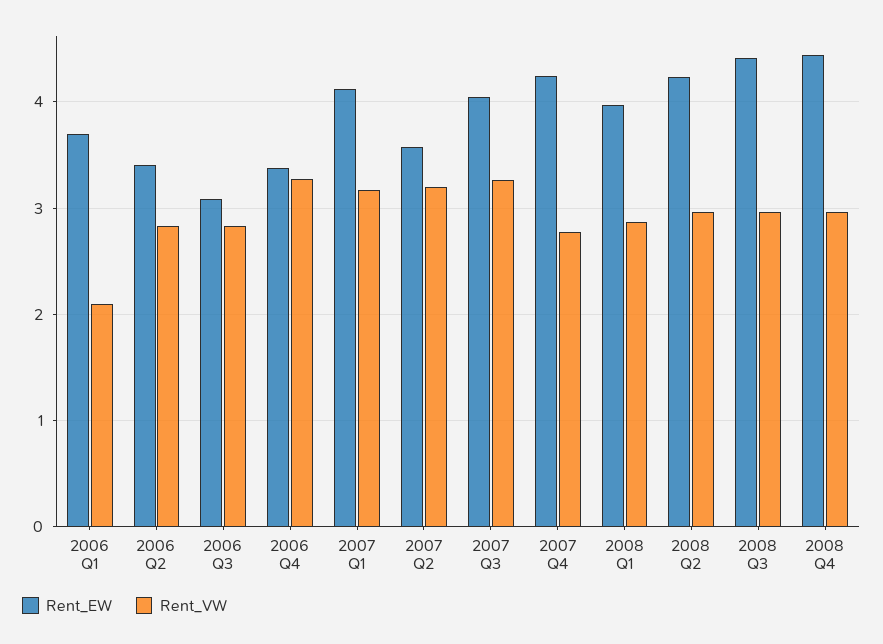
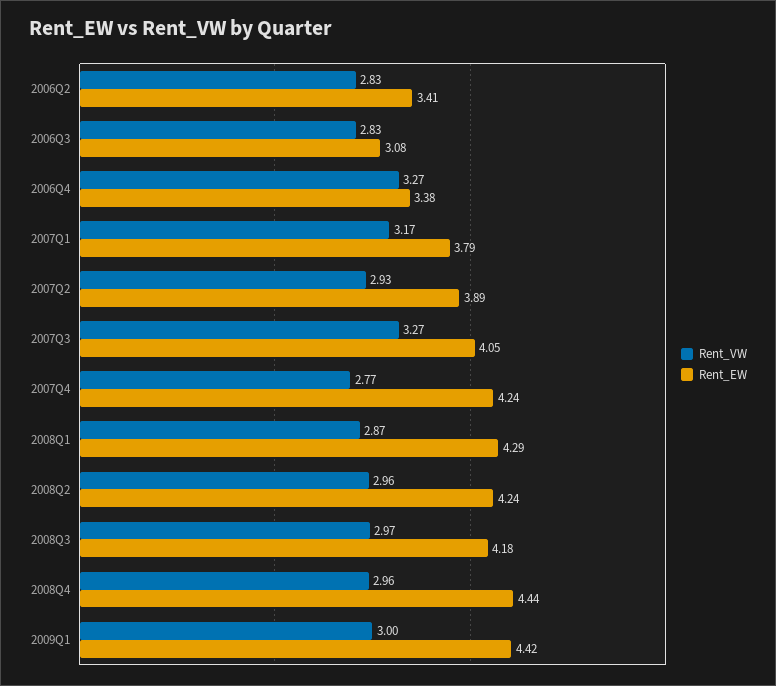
Rent_EW, 2006 Q1: 3.7 -> none
Rent_VW, 2006 Q1: 2.1 -> none
Rent_EW, 2007 Q1: 4.1 -> 3.79
Rent_EW, 2007 Q2: 3.6 -> 3.89
Rent_VW, 2007 Q2: 3.2 -> 2.93
Rent_EW, 2008 Q1: 4 -> 4.29
Rent_EW, 2008 Q3: 4.4 -> 4.18
Rent_VW, 2009Q1: none -> 3
Rent_EW, 2009Q1: none -> 4.42

